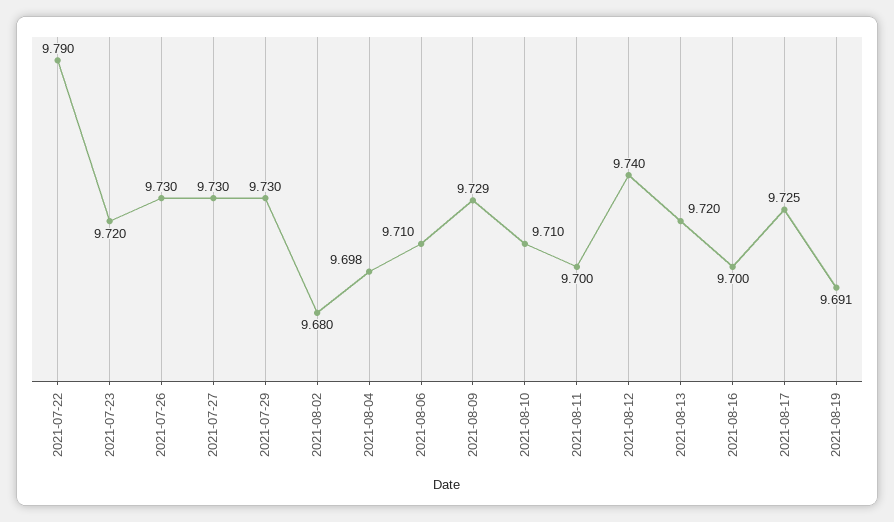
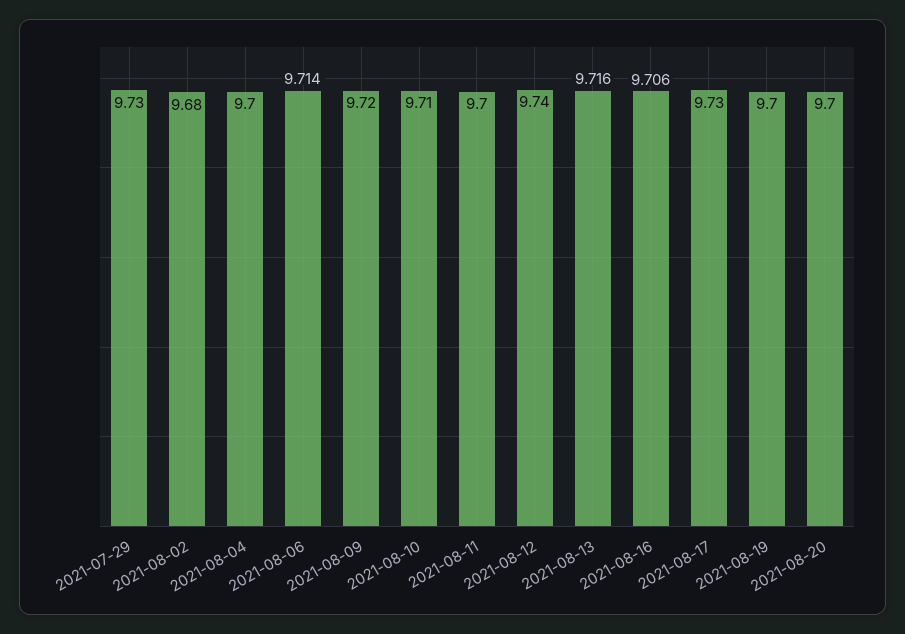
2021-07-22: 9.79 -> none
2021-07-23: 9.72 -> none
2021-07-26: 9.73 -> none
2021-07-27: 9.73 -> none
2021-08-04: 9.698 -> 9.7
2021-08-06: 9.71 -> 9.714
2021-08-09: 9.729 -> 9.72
2021-08-13: 9.72 -> 9.716
2021-08-16: 9.7 -> 9.706
2021-08-17: 9.725 -> 9.73
2021-08-19: 9.691 -> 9.7
2021-08-20: none -> 9.7

